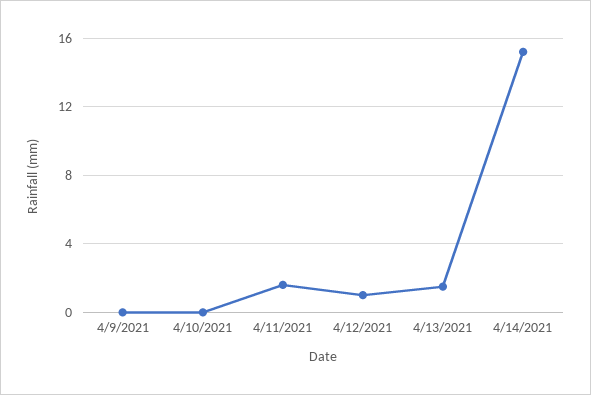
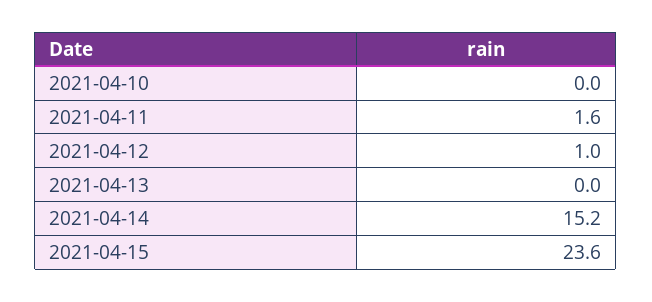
4/9/2021: 0 -> none
4/13/2021: 1.5 -> 0
2021-04-15: none -> 23.6

